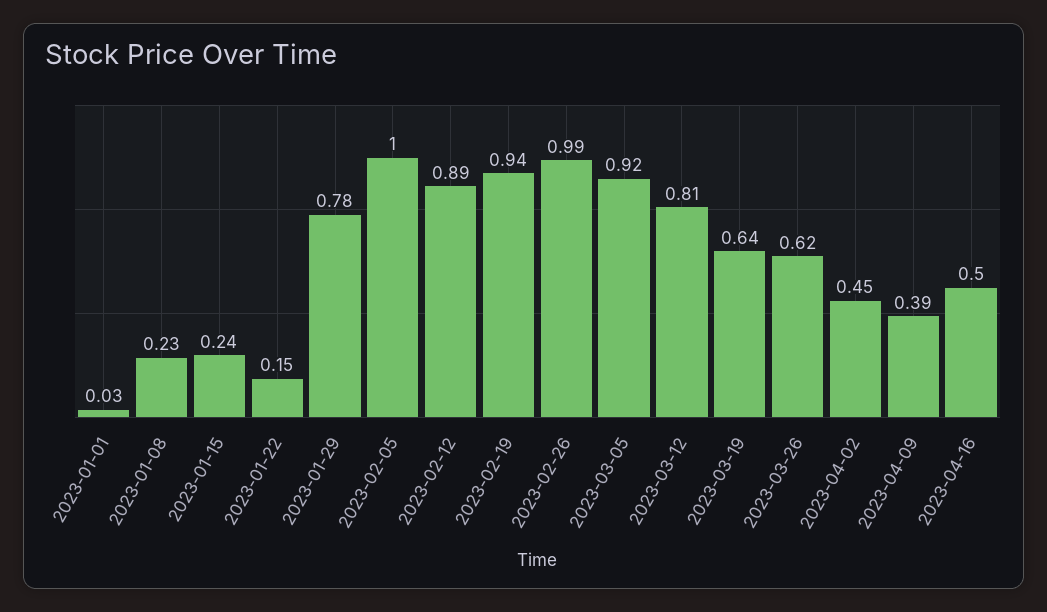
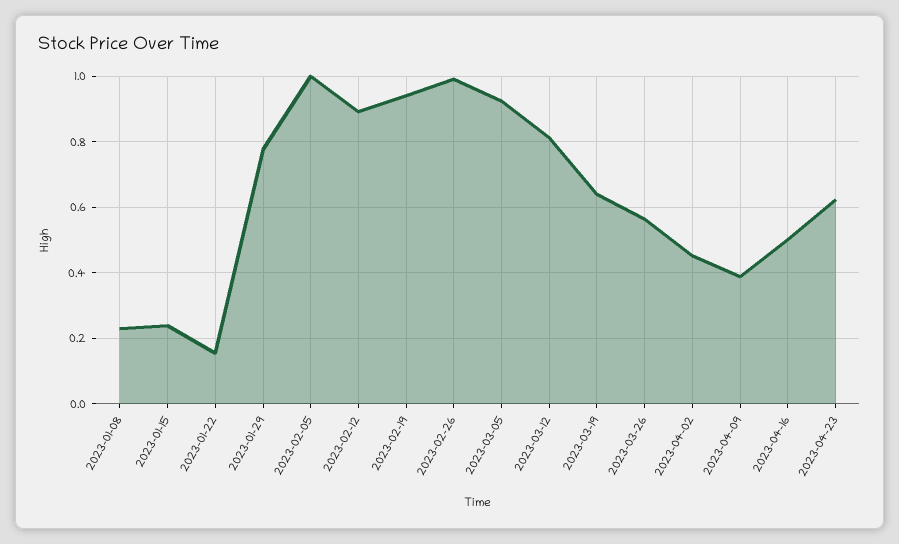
2023-01-01: 0.03 -> none
2023-03-26: 0.62 -> 0.56
2023-04-23: none -> 0.62

